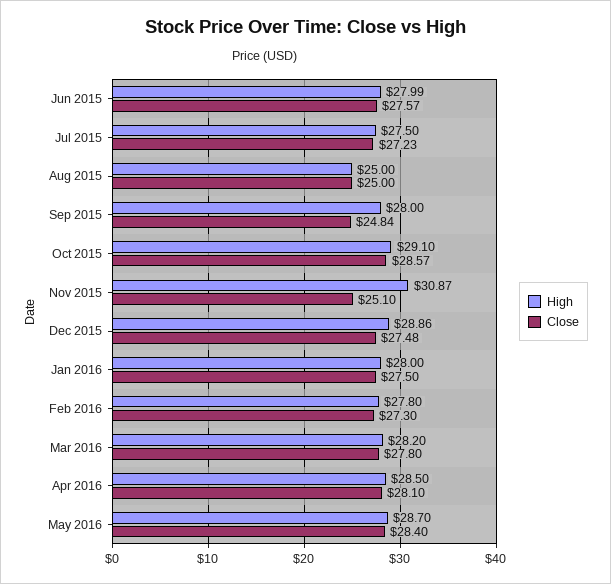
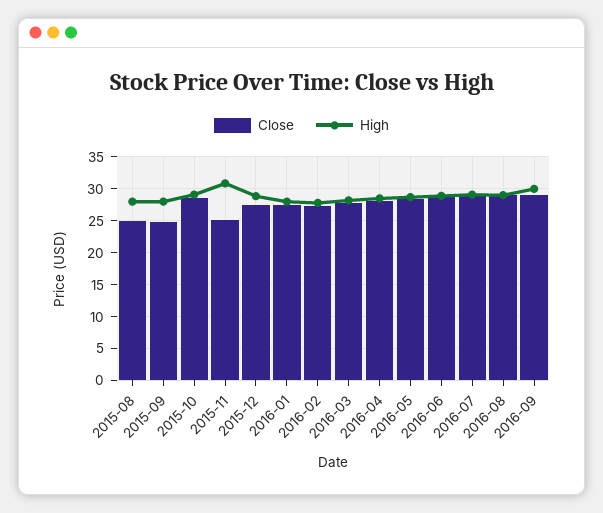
High, Jun 2015: 27.99 -> none
Close, Jun 2015: 27.57 -> none
High, Jul 2015: 27.5 -> none
Close, Jul 2015: 27.23 -> none
High, Aug 2015: 25 -> 28
Close, 2016-06: none -> 29
High, 2016-06: none -> 29
Close, 2016-07: none -> 29
High, 2016-07: none -> 29
Close, 2016-08: none -> 29
High, 2016-08: none -> 29
Close, 2016-09: none -> 29
High, 2016-09: none -> 30

